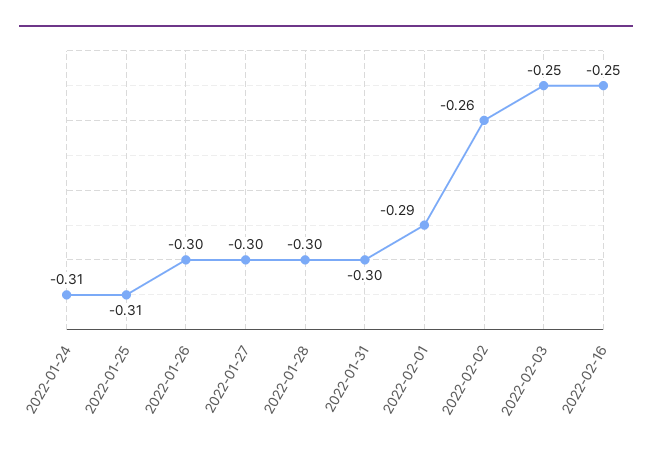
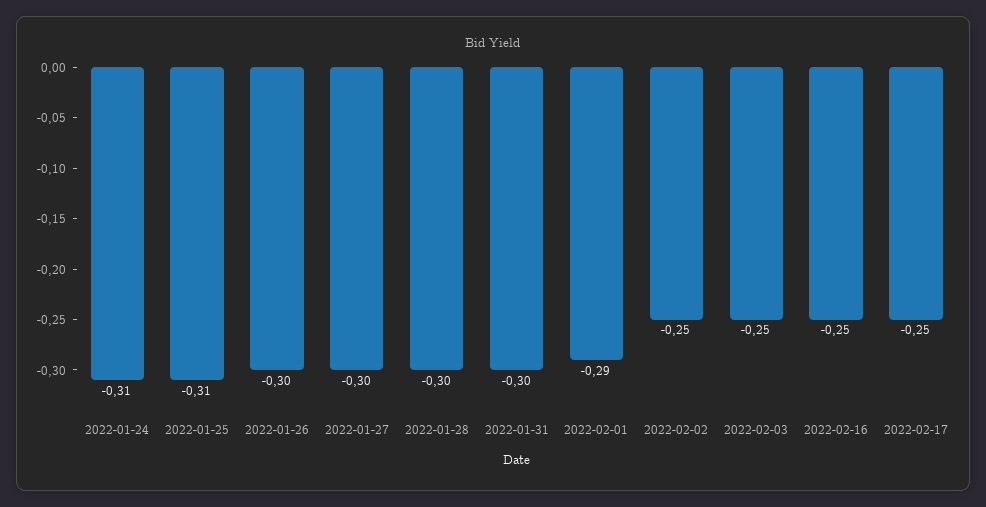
2022-02-02: -0.26 -> -0.25
2022-02-17: none -> -0.25

